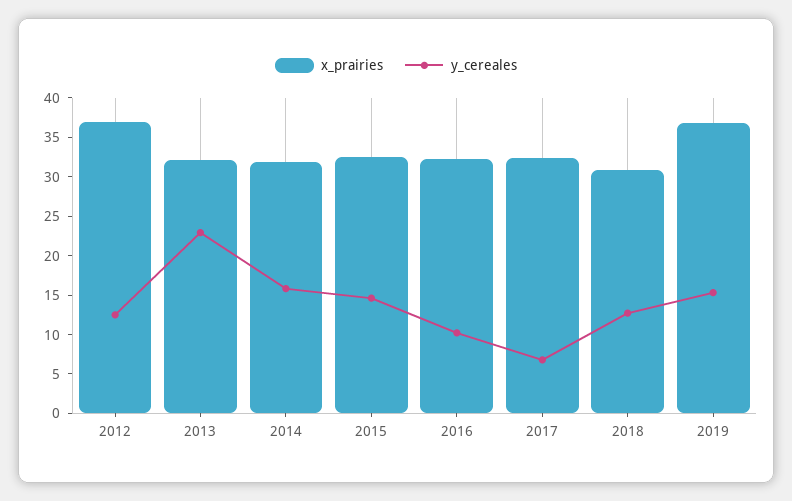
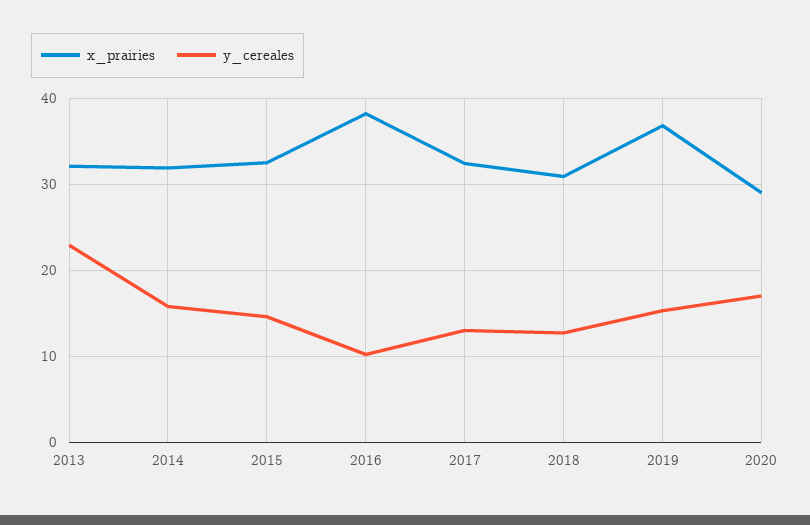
x_prairies, 2012: 37.5 -> none
y_cereales, 2012: 12.5 -> none
x_prairies, 2016: 32.5 -> 38
y_cereales, 2017: 7.5 -> 13
x_prairies, 2020: none -> 29
y_cereales, 2020: none -> 17

